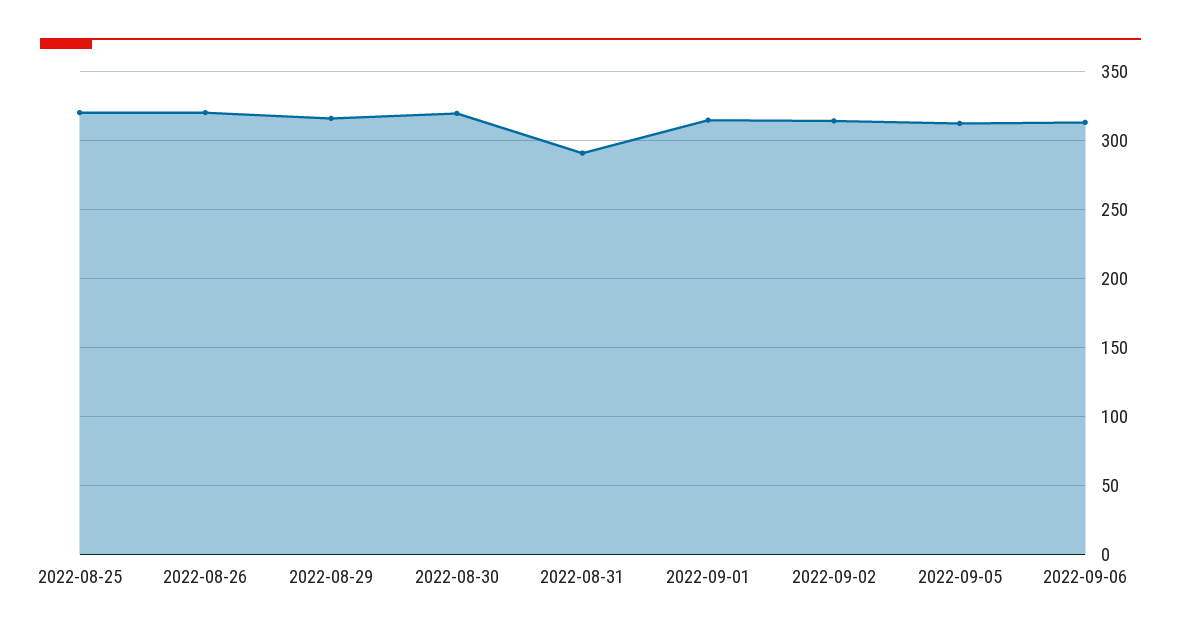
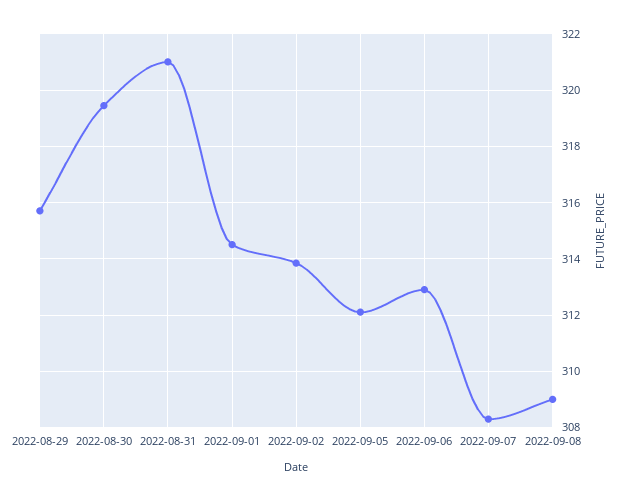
2022-08-25: 320 -> none
2022-08-26: 320 -> none
2022-08-31: 290 -> 321
2022-09-07: none -> 308.25
2022-09-08: none -> 309

